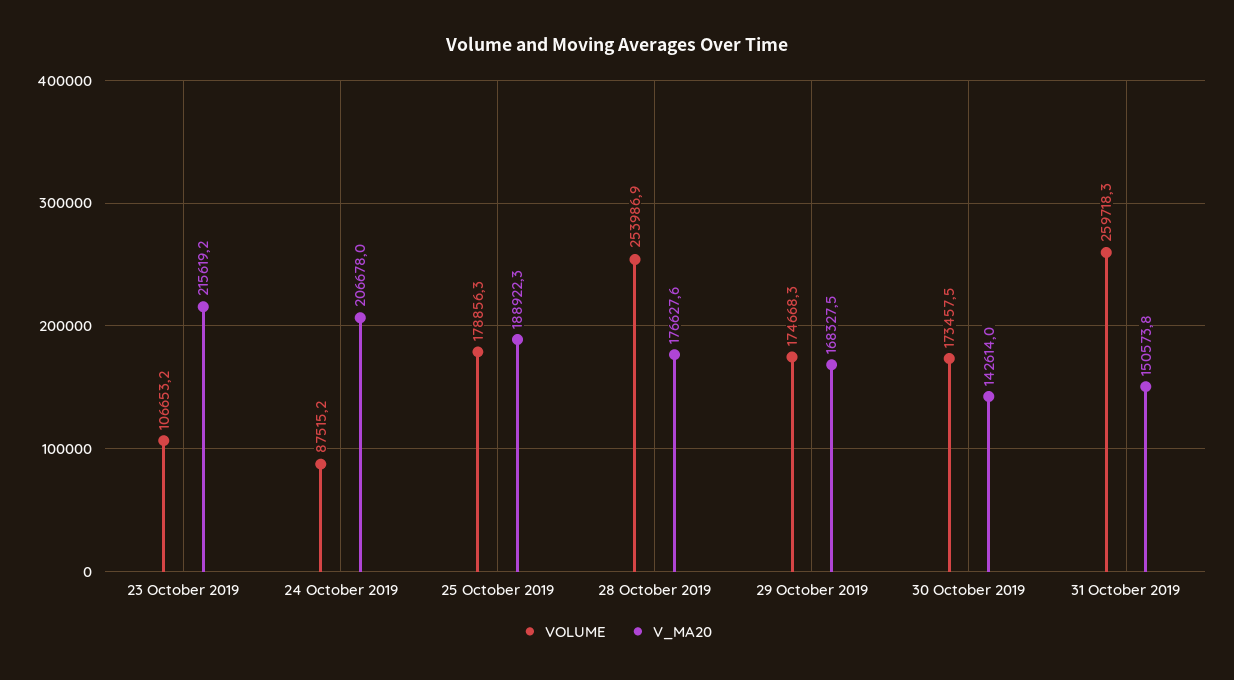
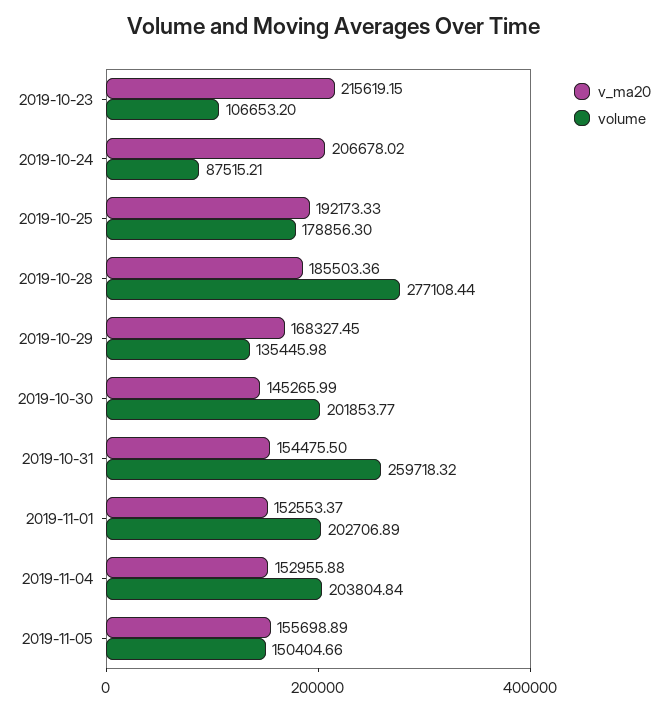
V_MA20, 25 October 2019: 188922.3 -> 192173.33
VOLUME, 28 October 2019: 253986.9 -> 277108.44
V_MA20, 28 October 2019: 176627.6 -> 185503.36
VOLUME, 29 October 2019: 174668.3 -> 135445.98
VOLUME, 30 October 2019: 173457.5 -> 201853.77
V_MA20, 30 October 2019: 142614 -> 145265.99
V_MA20, 31 October 2019: 150573.8 -> 154475.5
V_MA20, 2019-11-01: none -> 152553.37
VOLUME, 2019-11-01: none -> 202706.89
V_MA20, 2019-11-04: none -> 152955.88
VOLUME, 2019-11-04: none -> 203804.84
V_MA20, 2019-11-05: none -> 155698.89
VOLUME, 2019-11-05: none -> 150404.66

